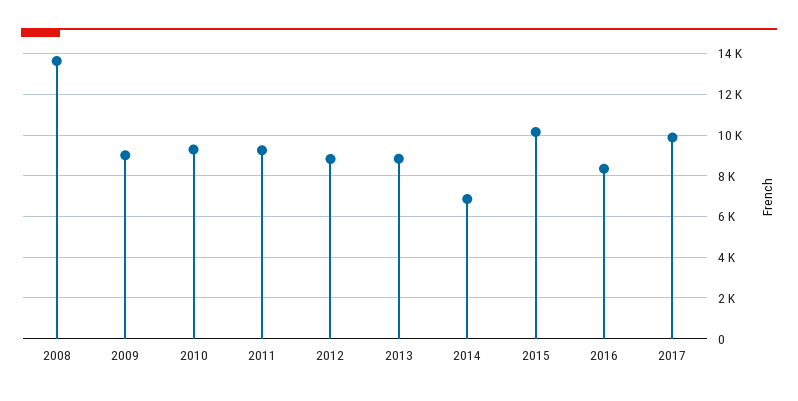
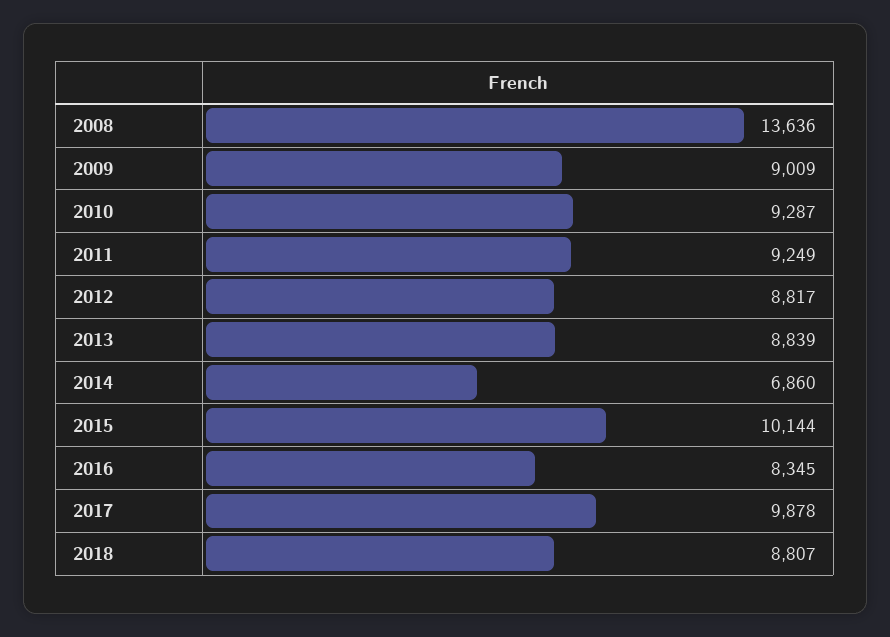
2018: none -> 8807

